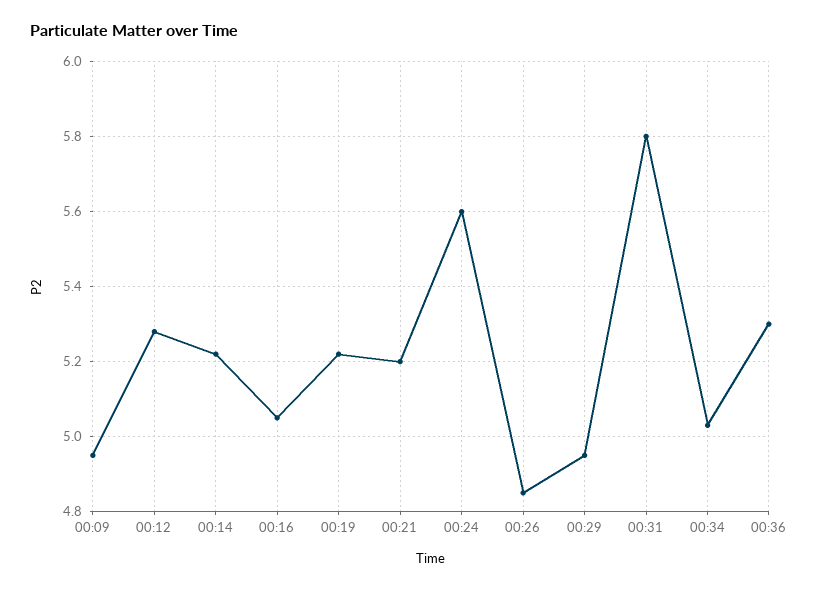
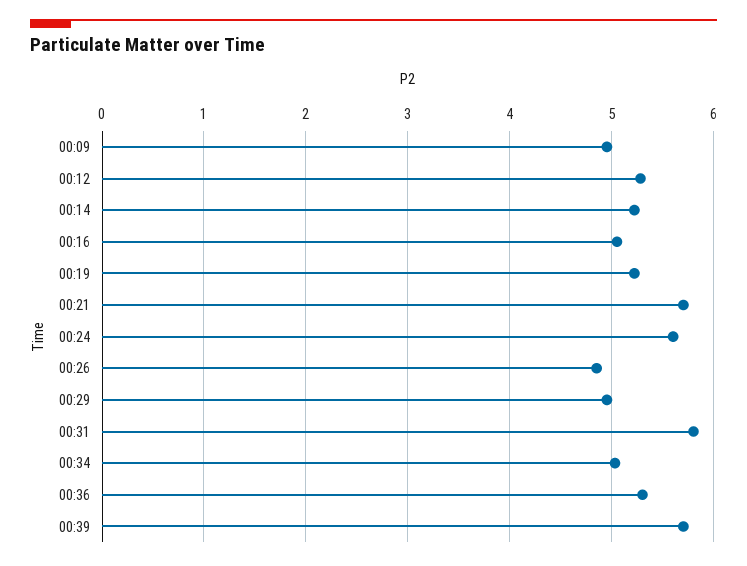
00:21: 5.2 -> 5.7
00:39: none -> 5.7

